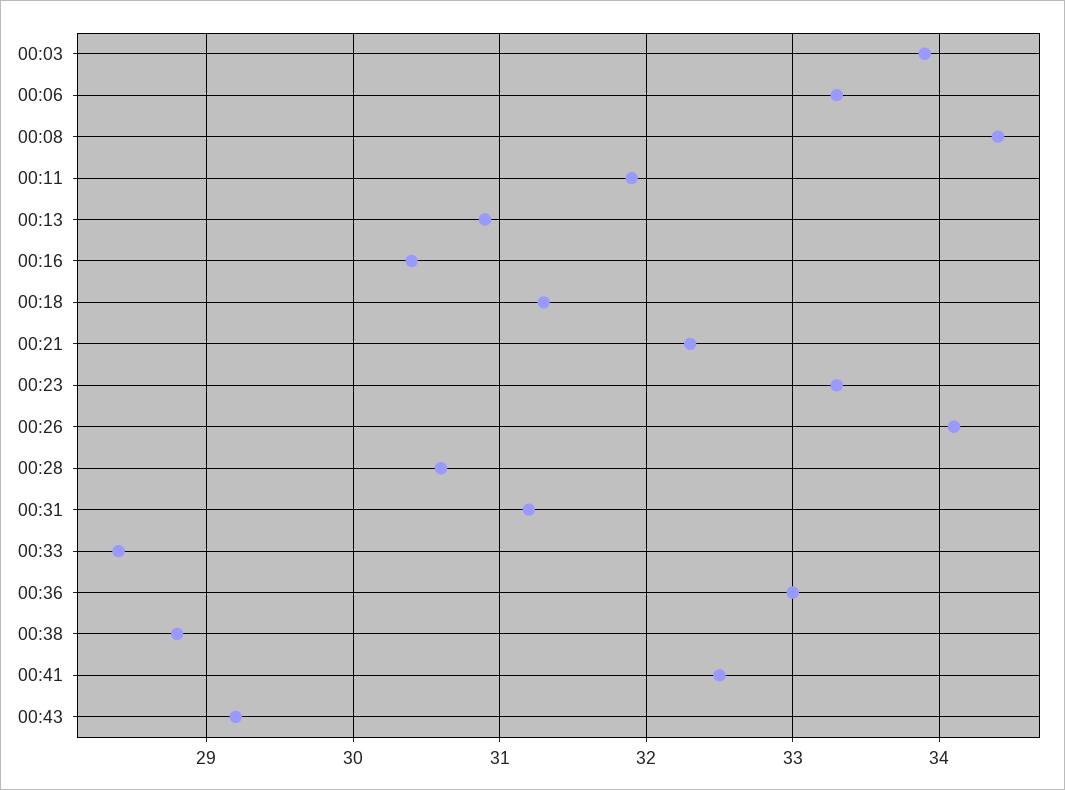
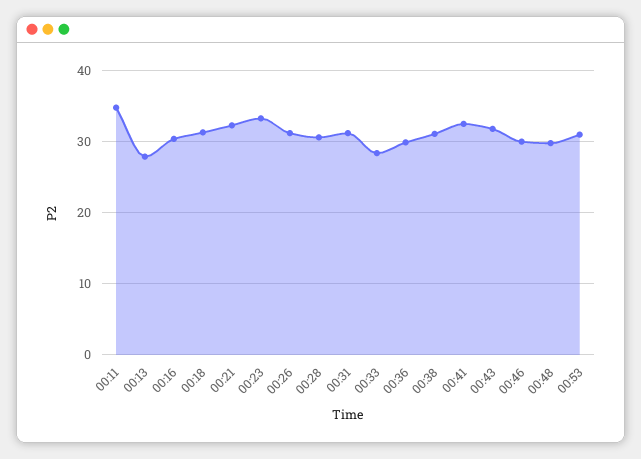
00:03: 33.9 -> none
00:06: 33.3 -> none
00:08: 34.4 -> none
00:11: 31.9 -> 35
00:13: 30.9 -> 28
00:26: 34.1 -> 31
00:36: 33 -> 30
00:38: 28.8 -> 31
00:43: 29.2 -> 32
00:46: none -> 30
00:48: none -> 30
00:53: none -> 31

